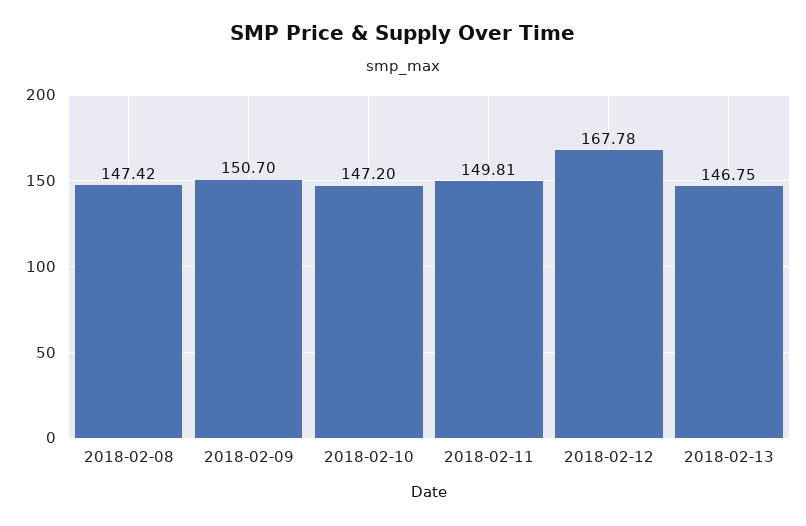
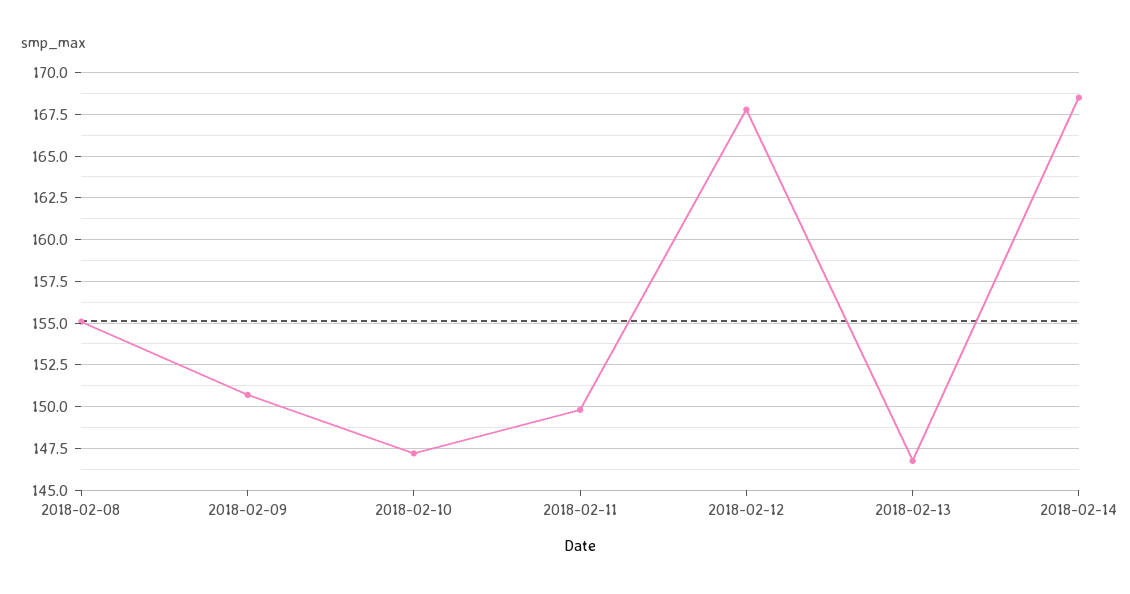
2018-02-08: 147.42 -> 155
2018-02-14: none -> 168.5

